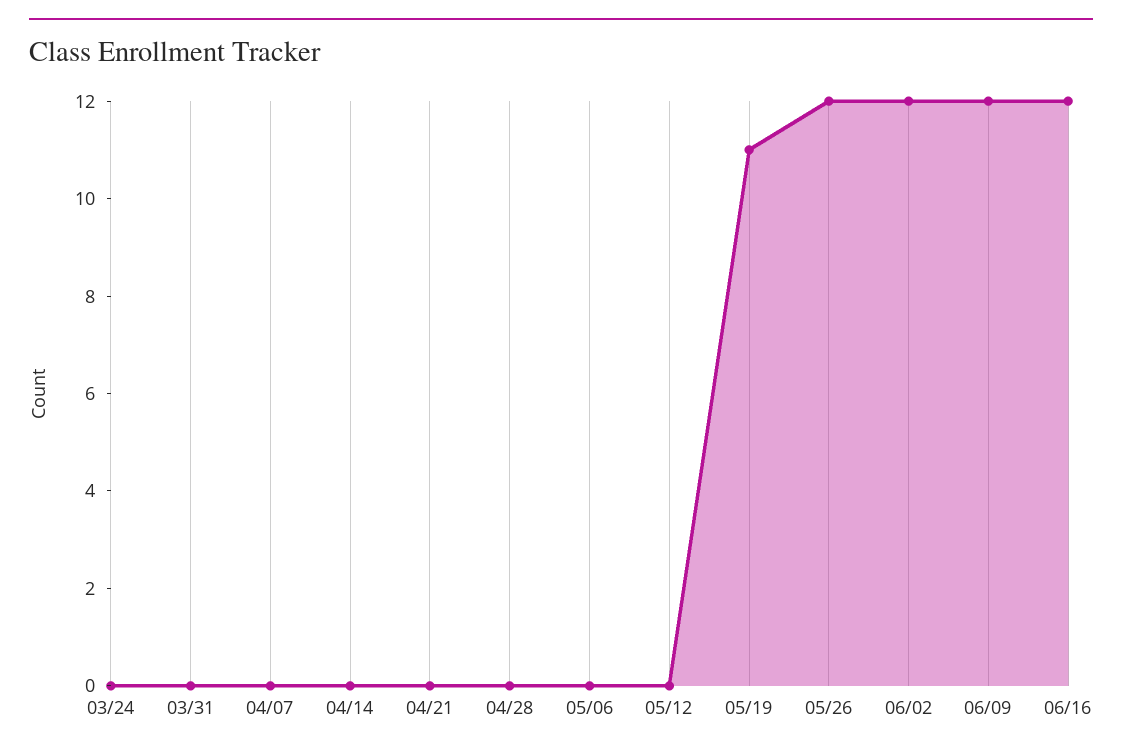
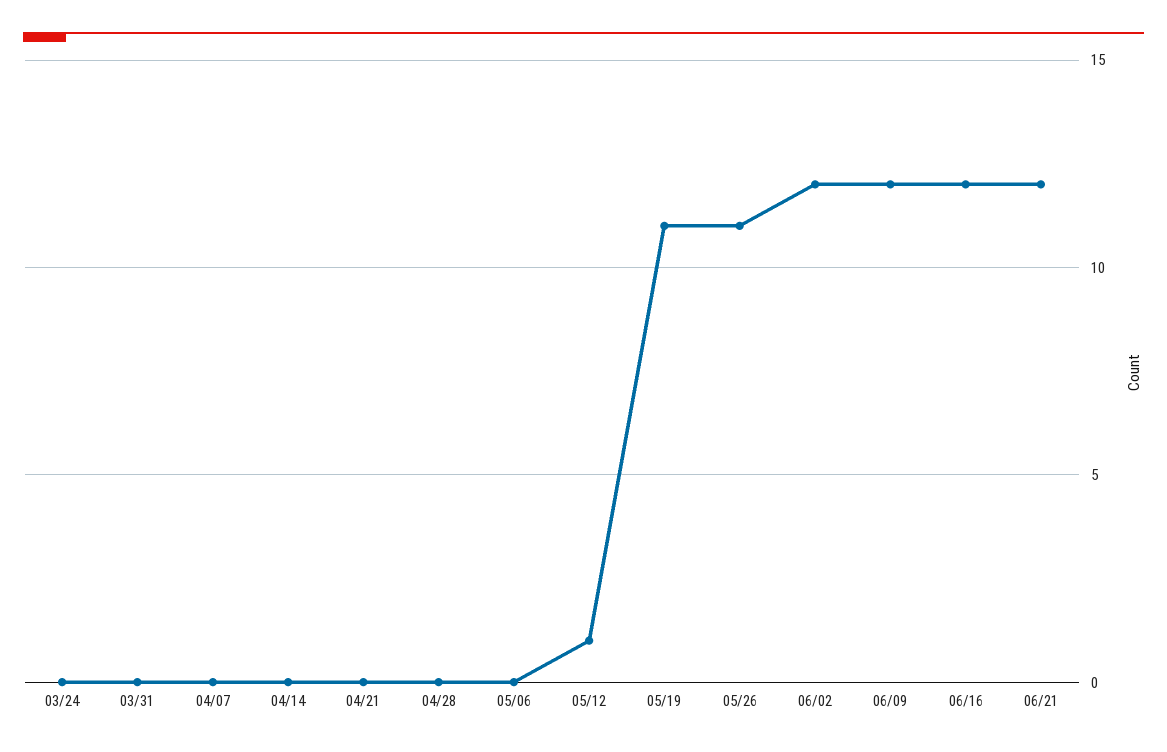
05/12: 0 -> 1
05/26: 12 -> 11
06/21: none -> 12

